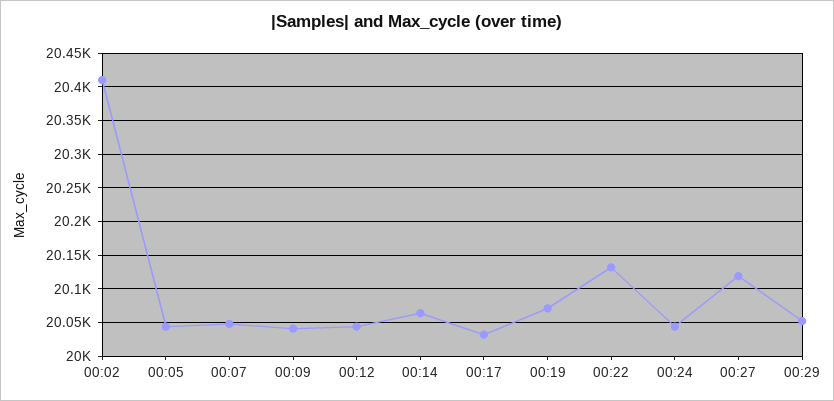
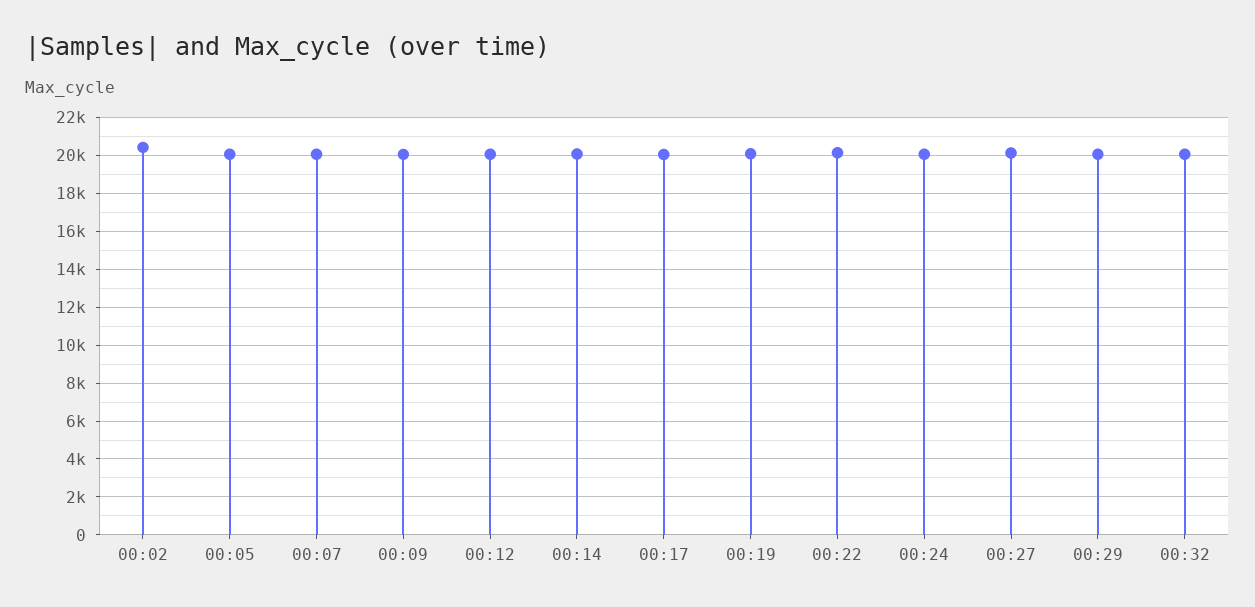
00:32: none -> 20000

